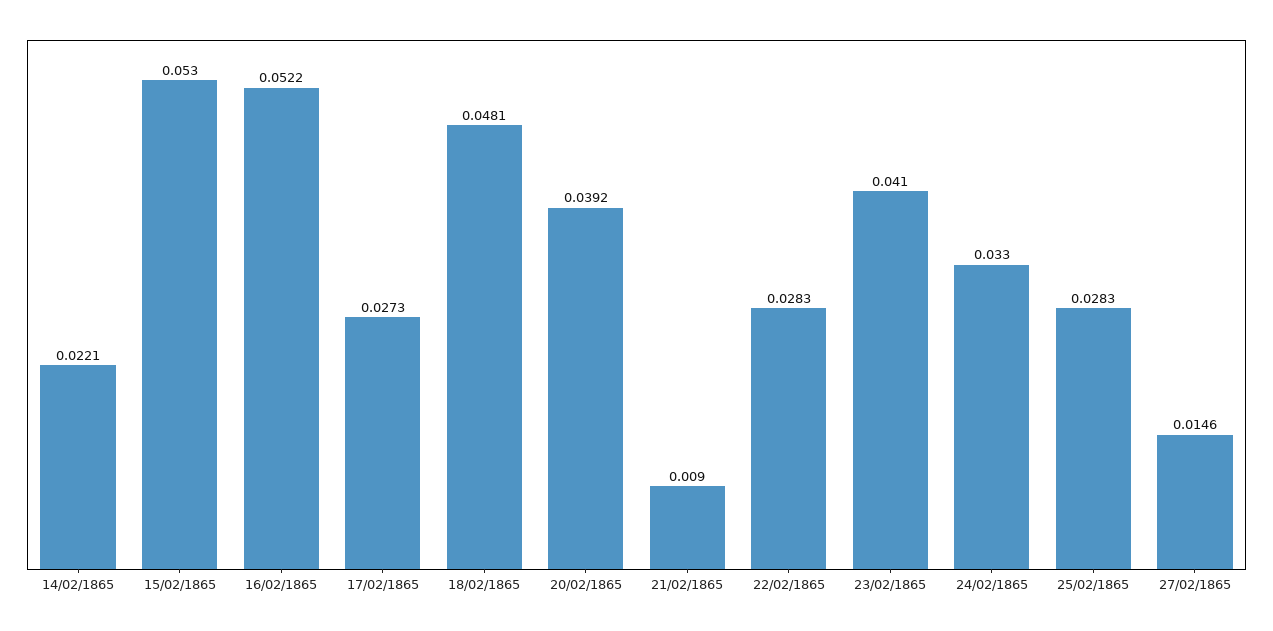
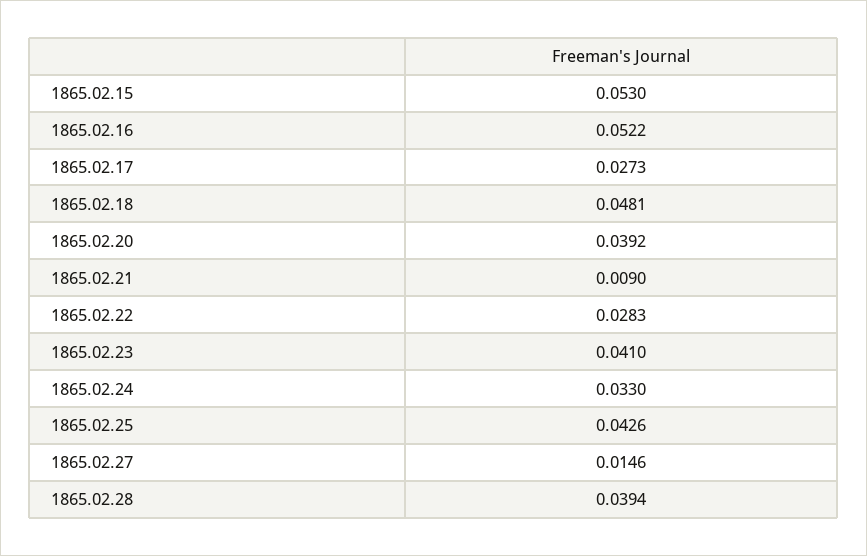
14/02/1865: 0.0221 -> none
25/02/1865: 0.0283 -> 0.0426
1865.02.28: none -> 0.0394

